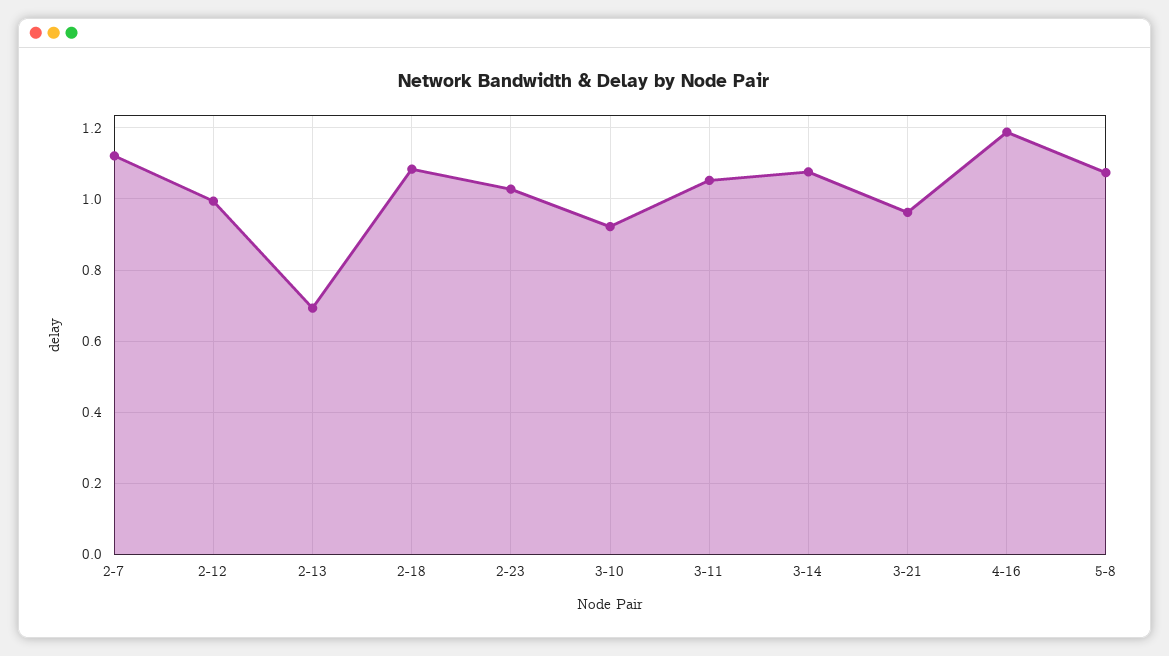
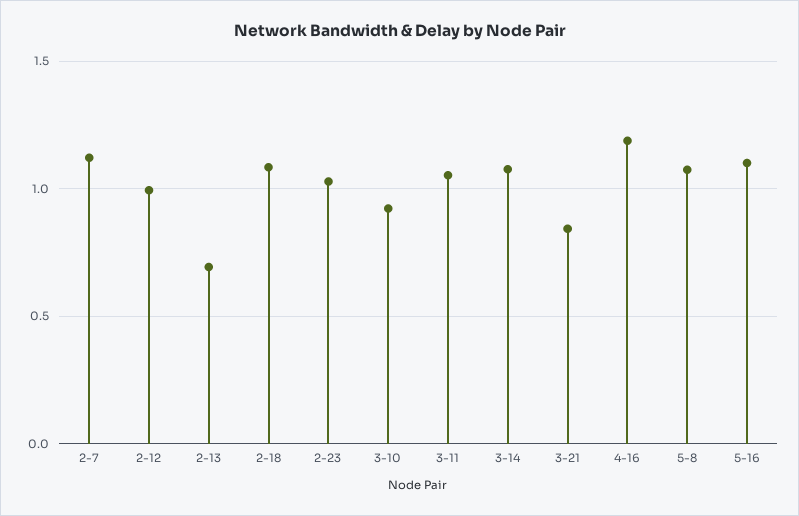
3-21: 0.96 -> 0.85
5-16: none -> 1.1

